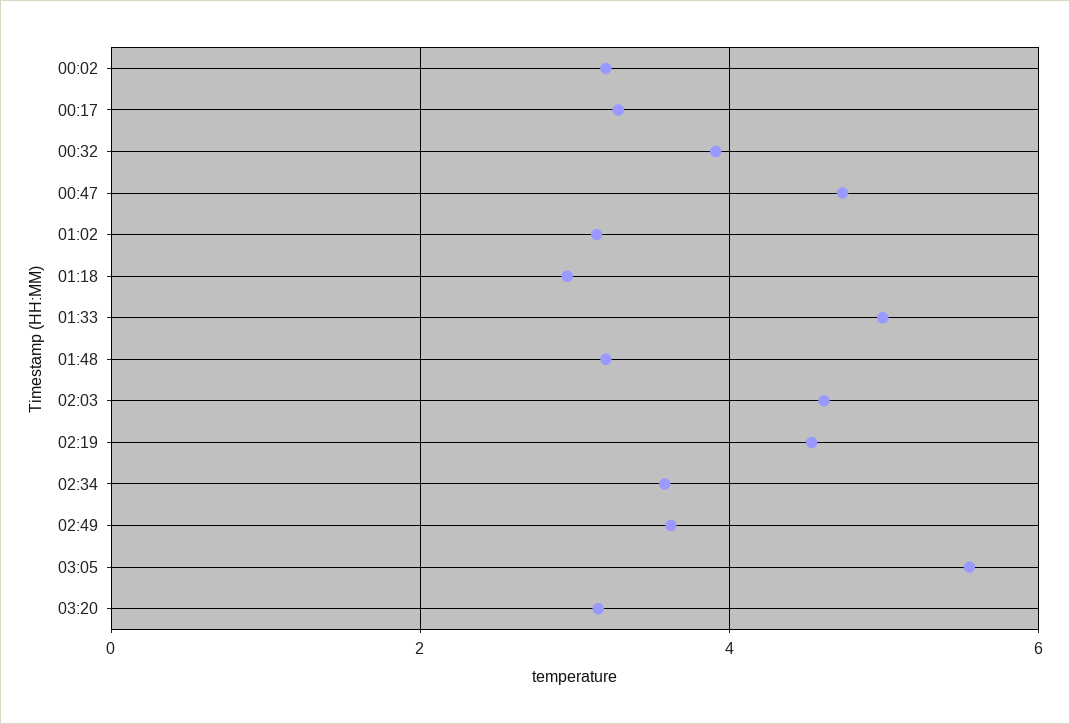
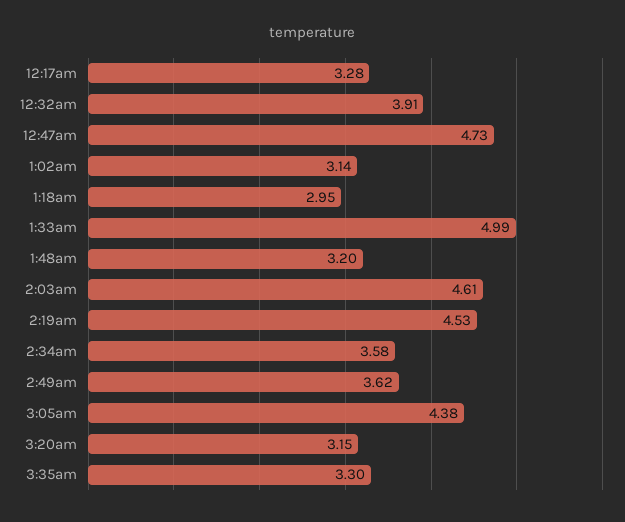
00:02: 3.2 -> none
03:05: 5.6 -> 4.38
3:35am: none -> 3.3

